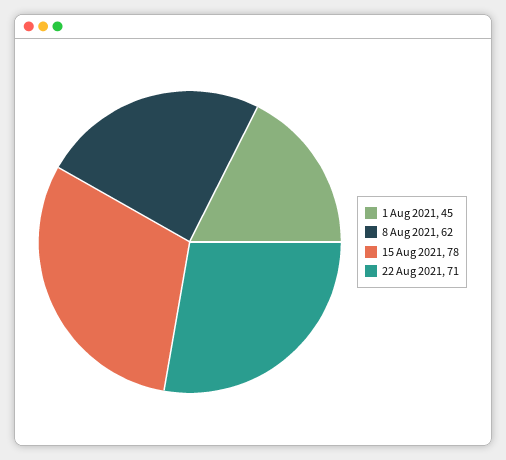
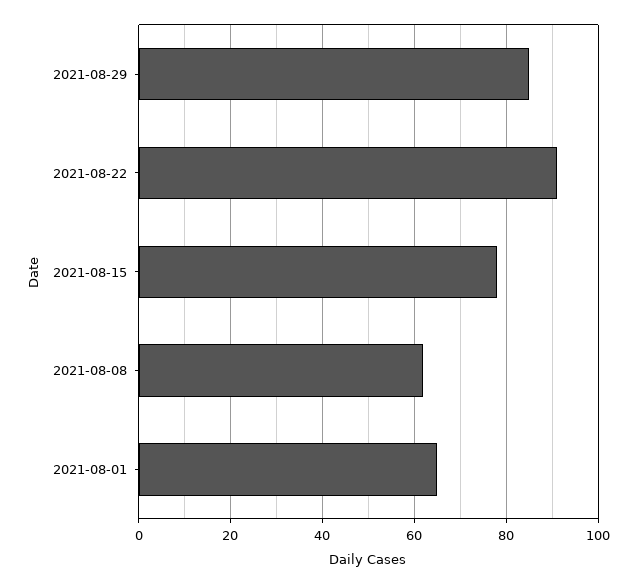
1 Aug 2021: 45 -> 65
22 Aug 2021: 71 -> 90
2021-08-29: none -> 85

